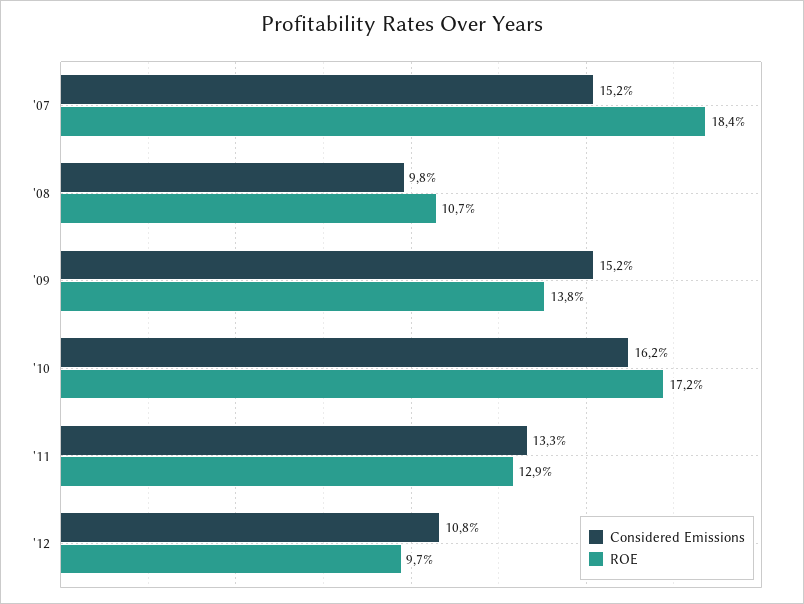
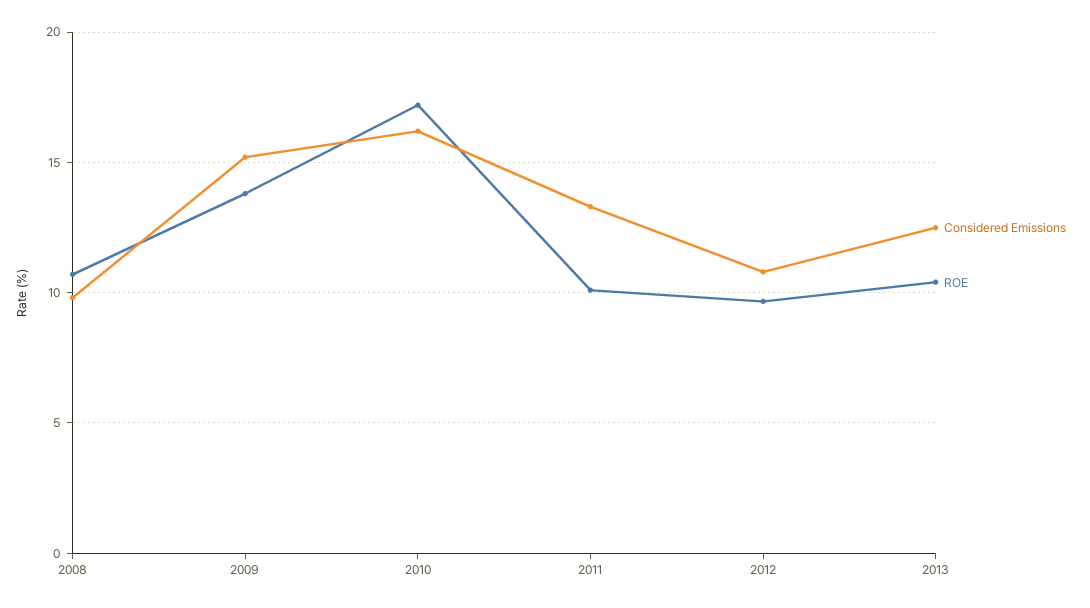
Considered Emissions, '07: 15.2 -> none
ROE, '07: 18.4 -> none
ROE, '11: 12.9 -> 10
Considered Emissions, 2013: none -> 12.5
ROE, 2013: none -> 10.5

